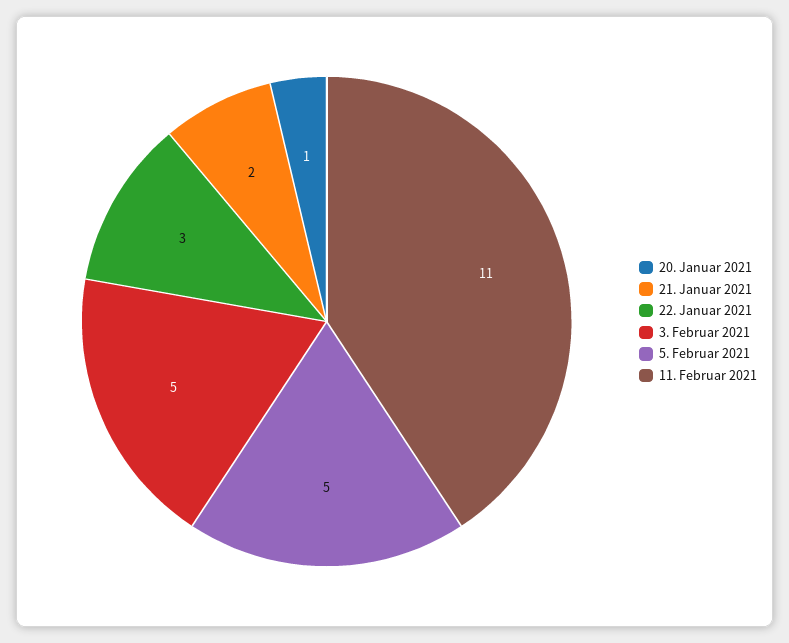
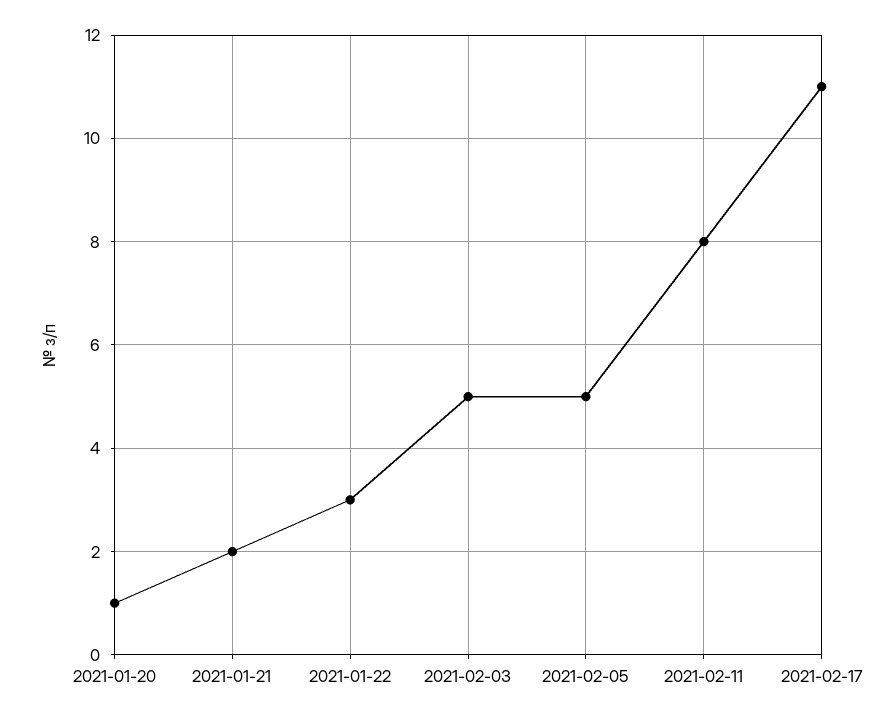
11. Februar 2021: 11 -> 8
2021-02-17: none -> 11

